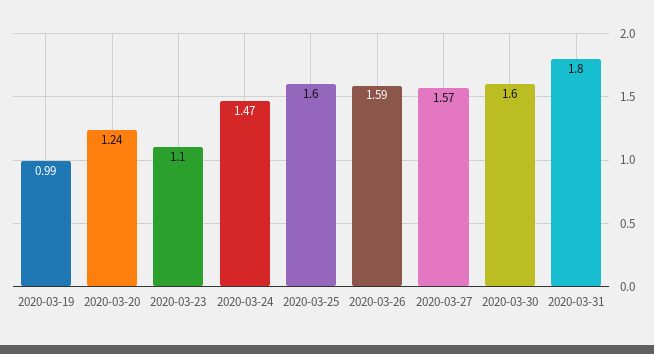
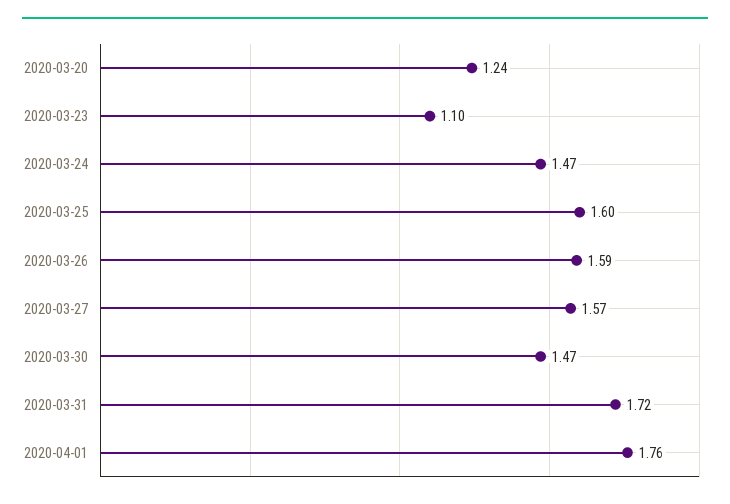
2020-03-19: 0.99 -> none
2020-03-30: 1.6 -> 1.47
2020-03-31: 1.8 -> 1.72
2020-04-01: none -> 1.76

